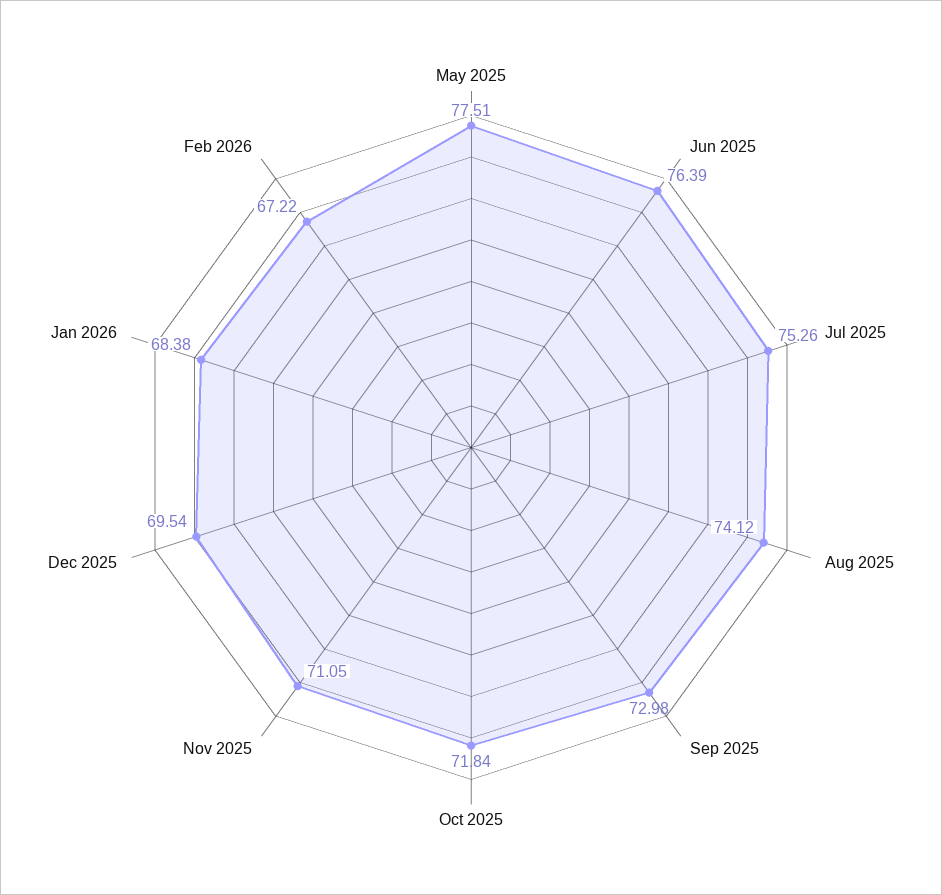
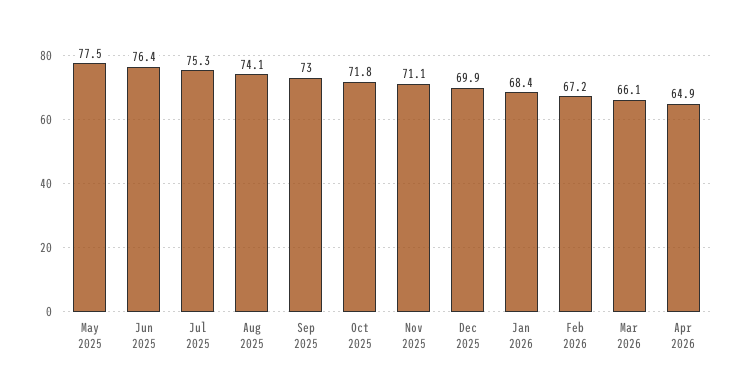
Dec 2025: 69.54 -> 69.9
Mar 2026: none -> 66.1
Apr 2026: none -> 64.9

